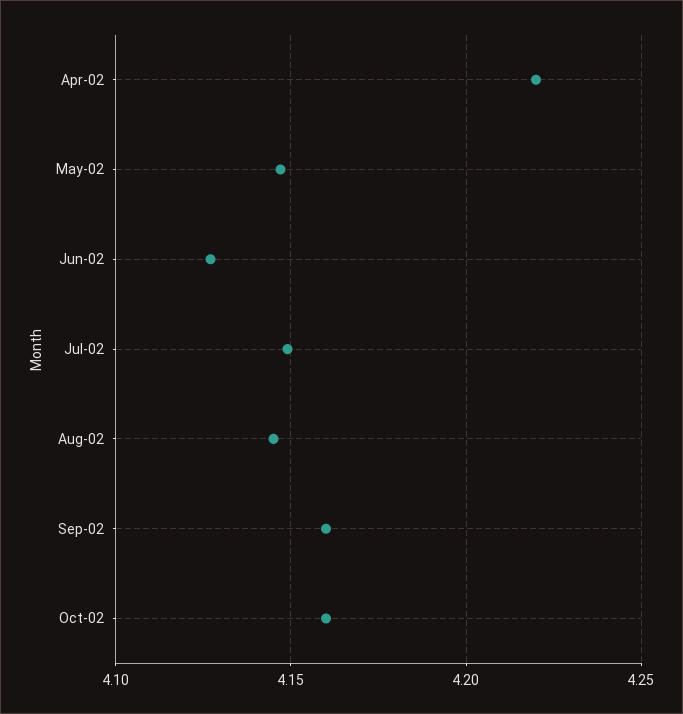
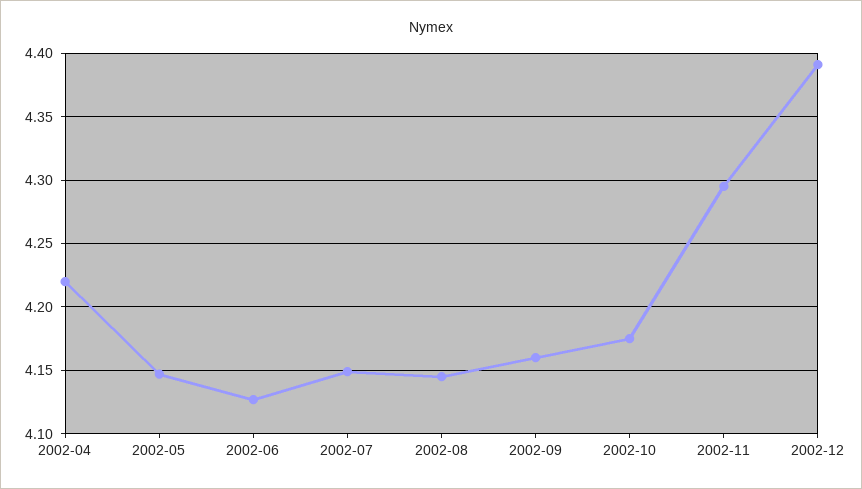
Oct-02: 4.16 -> 4.175
2002-11: none -> 4.295
2002-12: none -> 4.39

